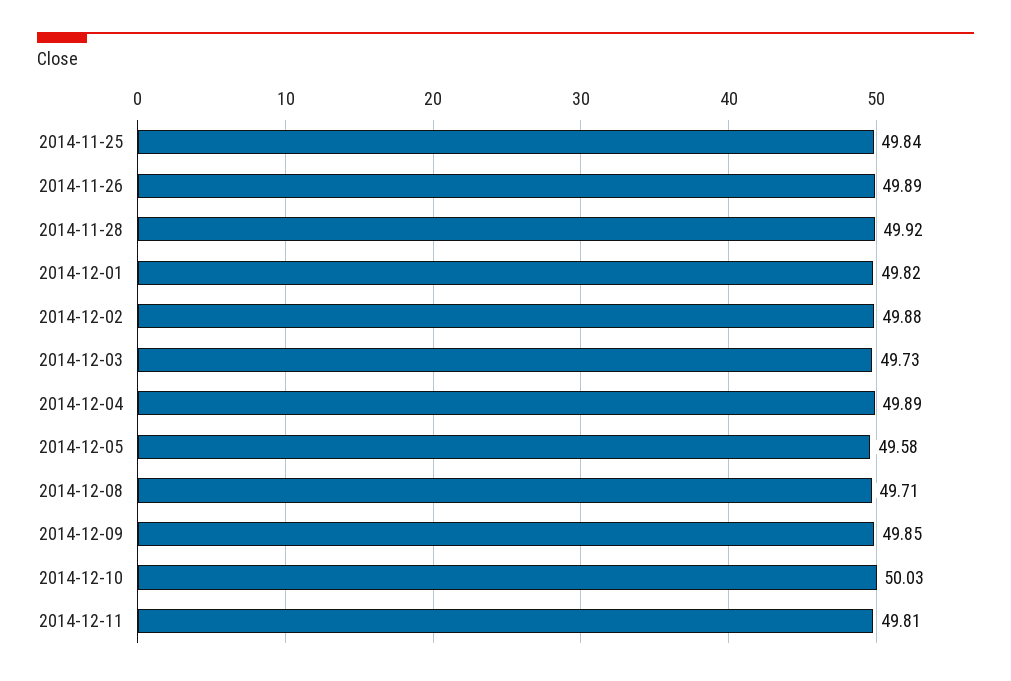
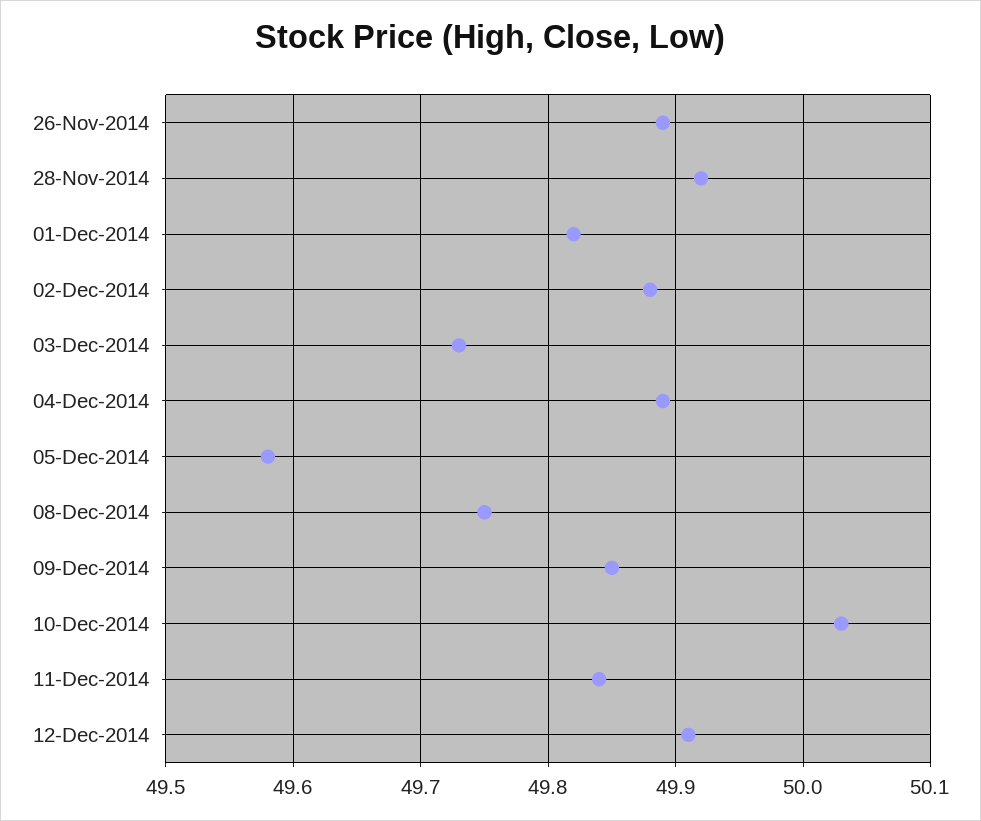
2014-11-25: 49.84 -> none
2014-12-08: 49.71 -> 49.75
2014-12-11: 49.81 -> 49.84
12-Dec-2014: none -> 49.91

